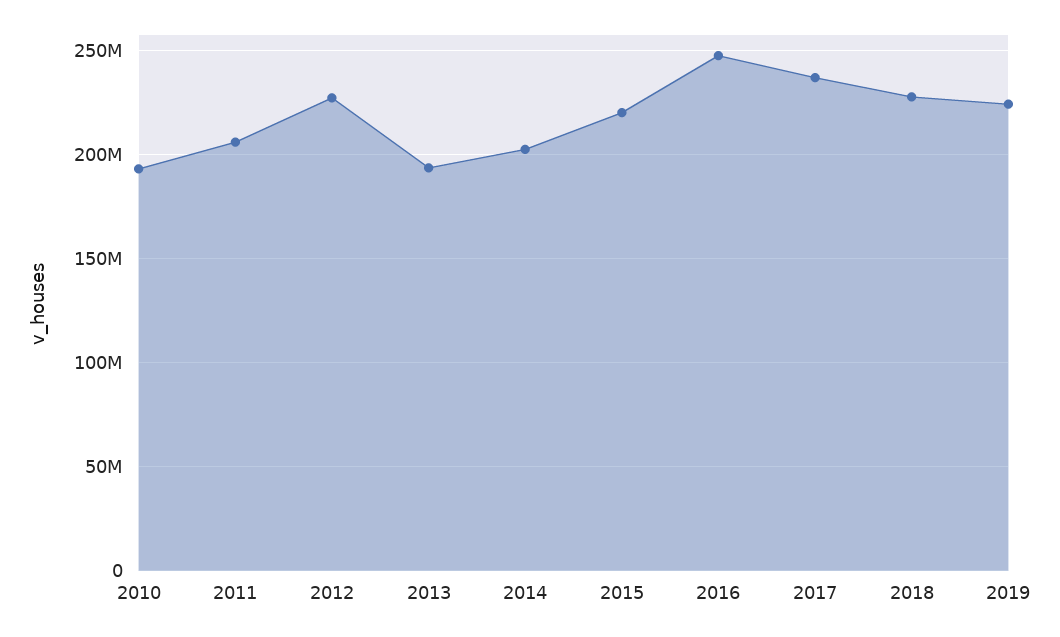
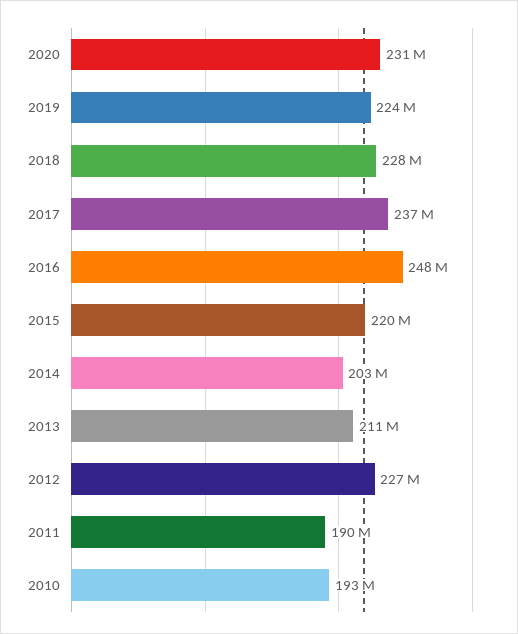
2011: 205000000 -> 190000000
2013: 195000000 -> 211000000
2020: none -> 231000000

